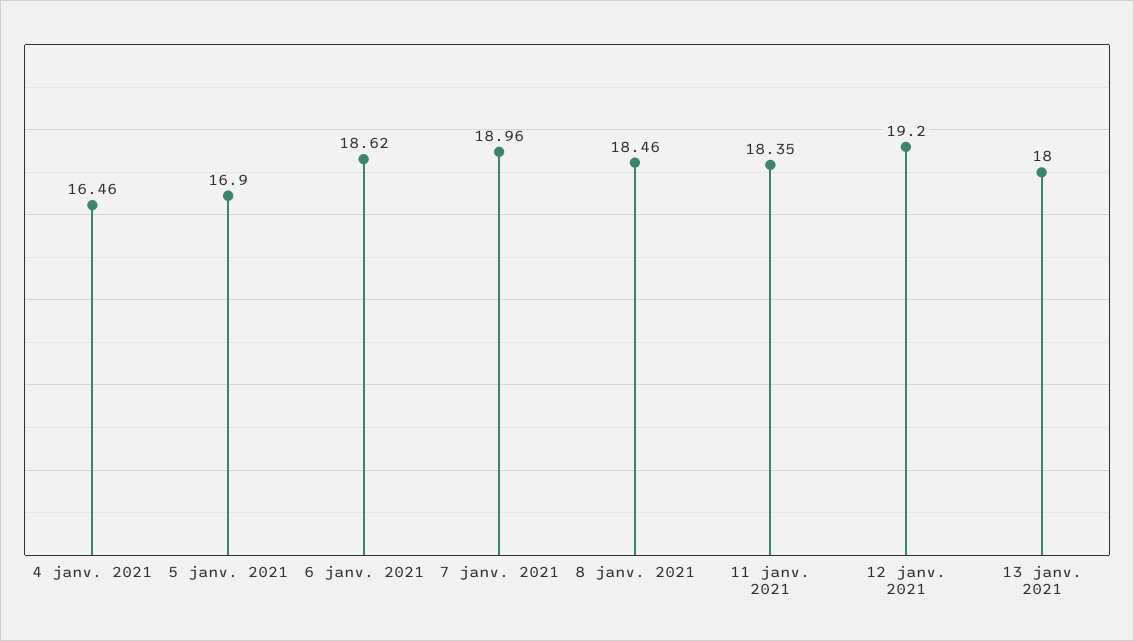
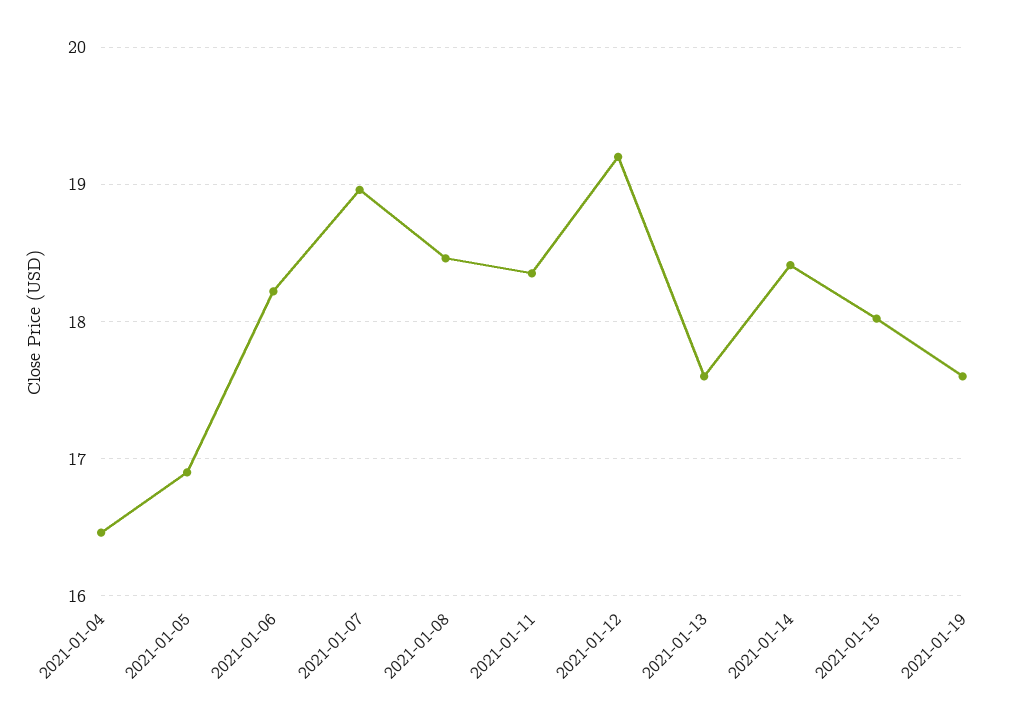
6 janv. 2021: 18.62 -> 18.2
13 janv. 2021: 18 -> 17.6
2021-01-14: none -> 18.4
2021-01-15: none -> 18
2021-01-19: none -> 17.6

